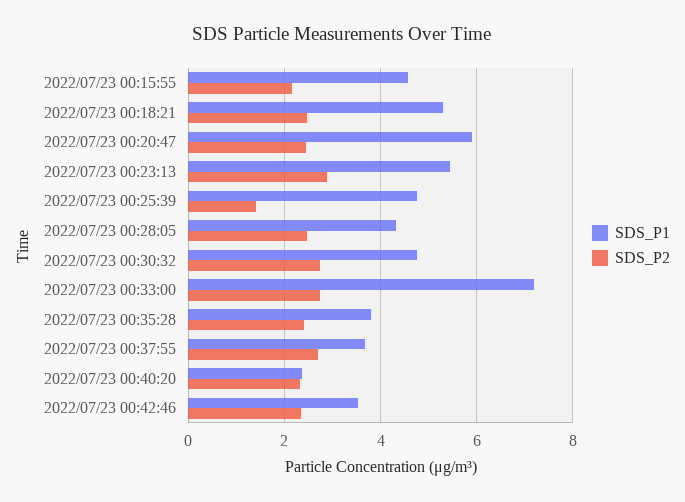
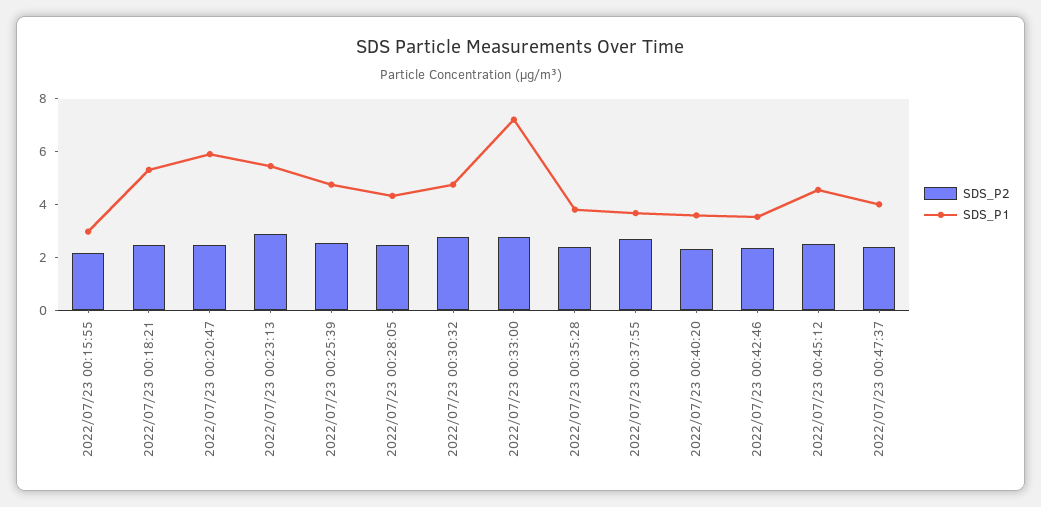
SDS_P1, 2022/07/23 00:15:55: 4.6 -> 3
SDS_P2, 2022/07/23 00:25:39: 1.4 -> 2.5
SDS_P1, 2022/07/23 00:40:20: 2.4 -> 3.5
SDS_P2, 2022/07/23 00:45:12: none -> 2.5
SDS_P1, 2022/07/23 00:45:12: none -> 4.5
SDS_P2, 2022/07/23 00:47:37: none -> 2.5
SDS_P1, 2022/07/23 00:47:37: none -> 4

